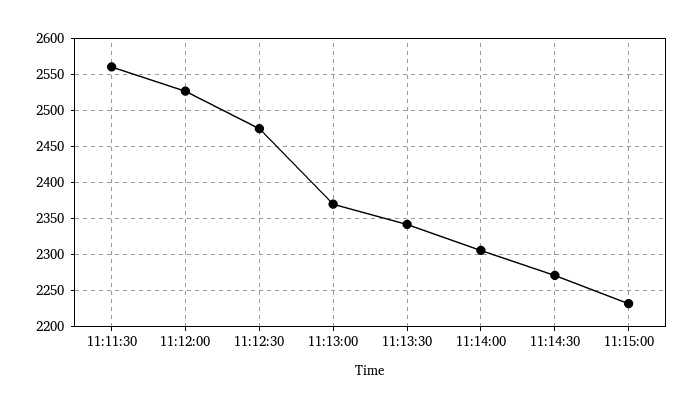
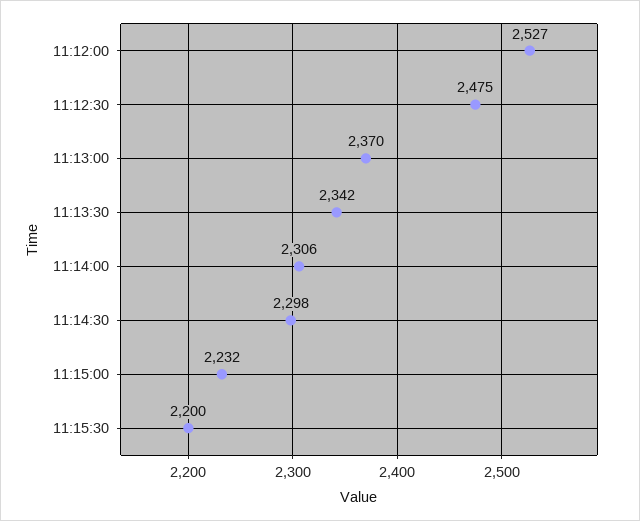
11:11:30: 2560 -> none
11:14:30: 2270 -> 2298
11:15:30: none -> 2200

